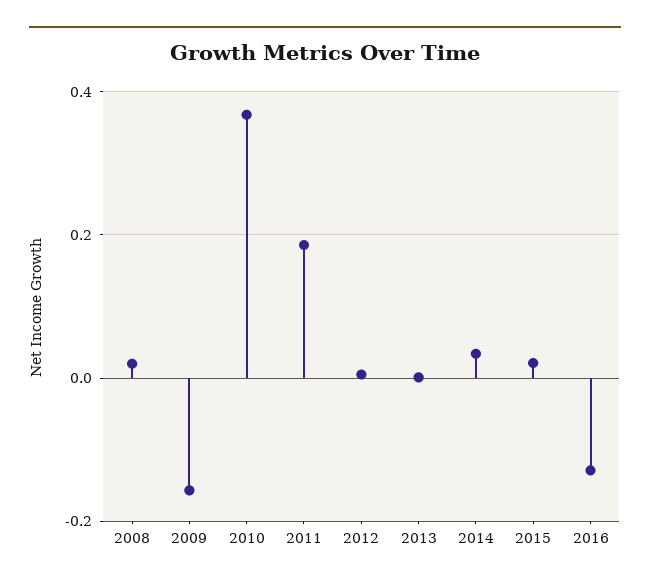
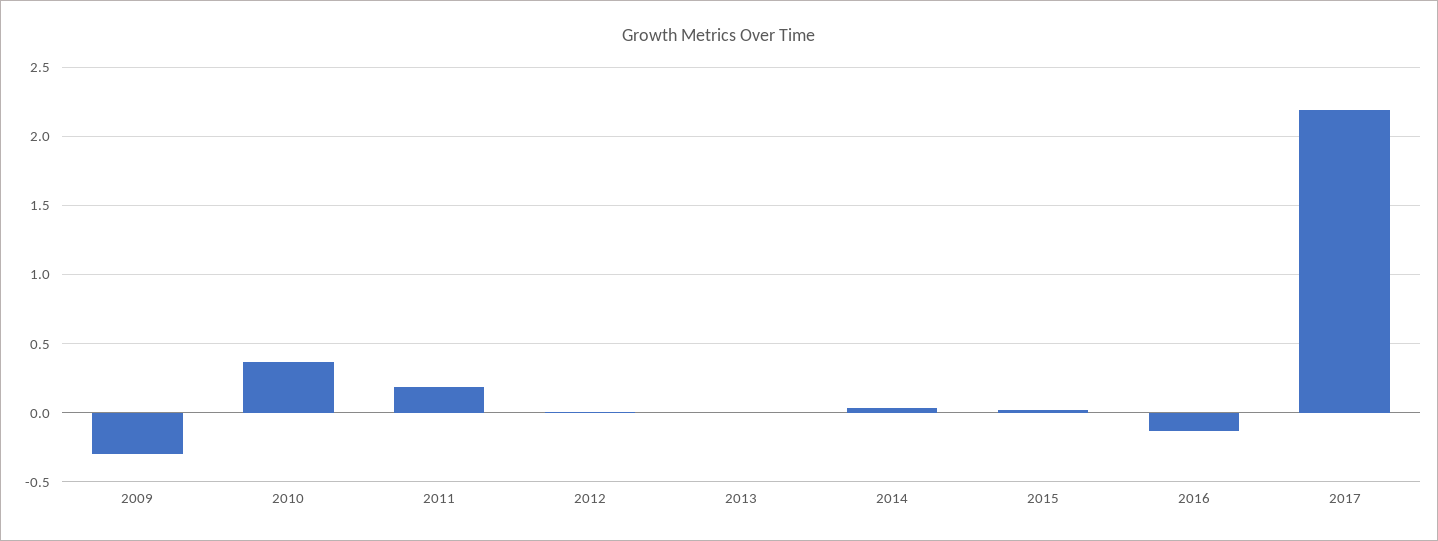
2008: 0.02 -> none
2009: -0.16 -> -0.3
2017: none -> 2.2

